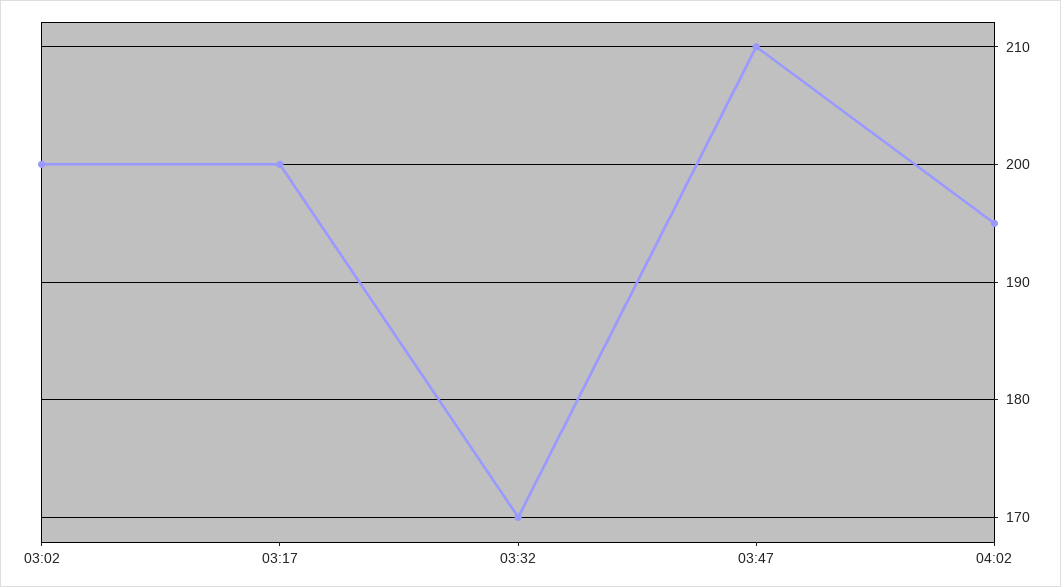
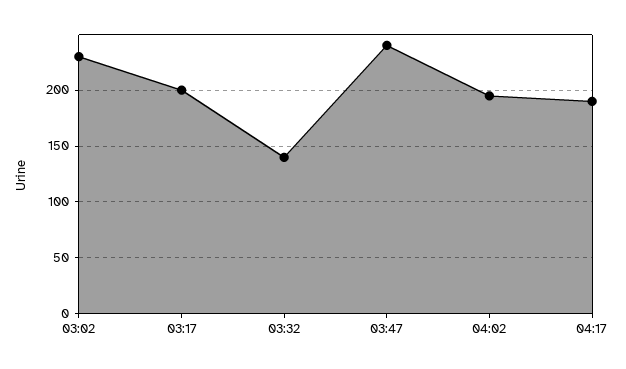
03:02: 200 -> 230
03:32: 170 -> 140
03:47: 210 -> 240
04:17: none -> 190

